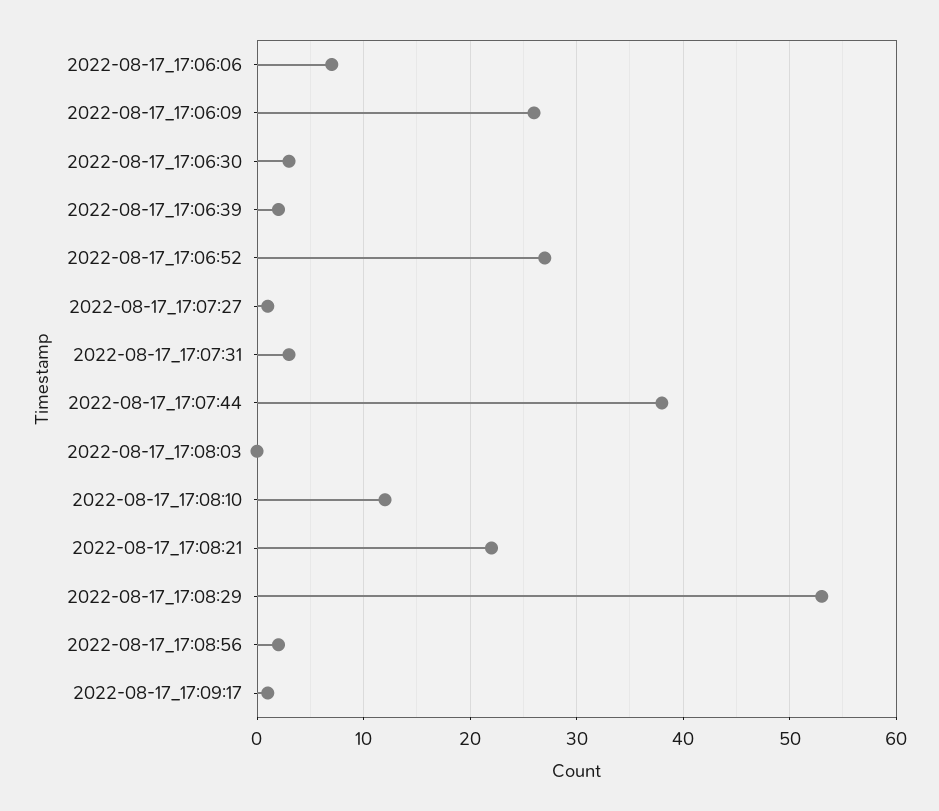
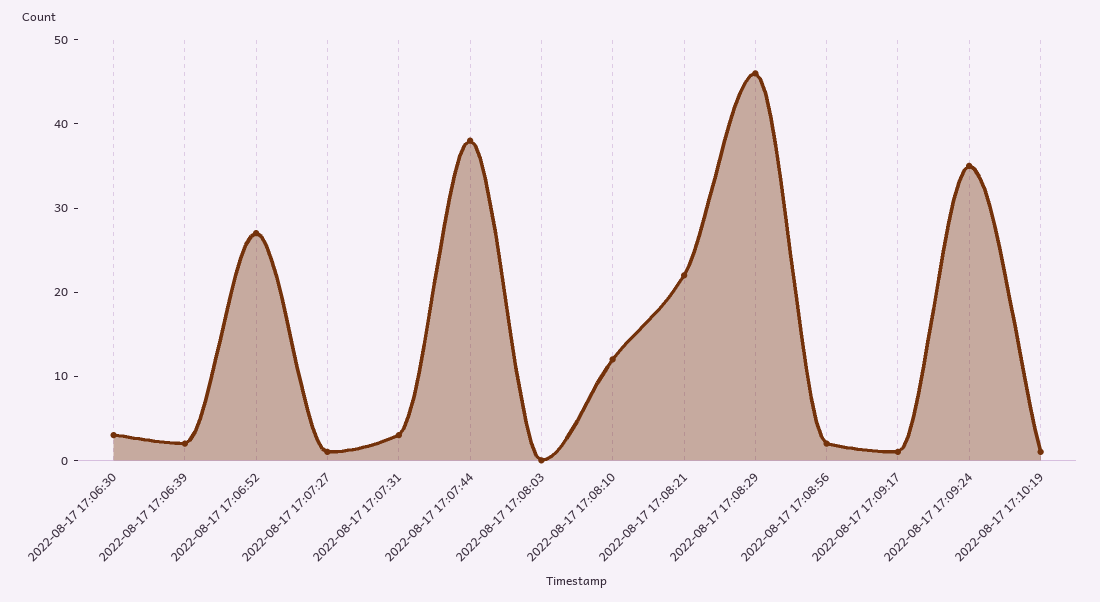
2022-08-17_17:06:06: 7 -> none
2022-08-17_17:06:09: 26 -> none
2022-08-17_17:08:29: 53 -> 46
2022-08-17 17:09:24: none -> 35
2022-08-17 17:10:19: none -> 1

